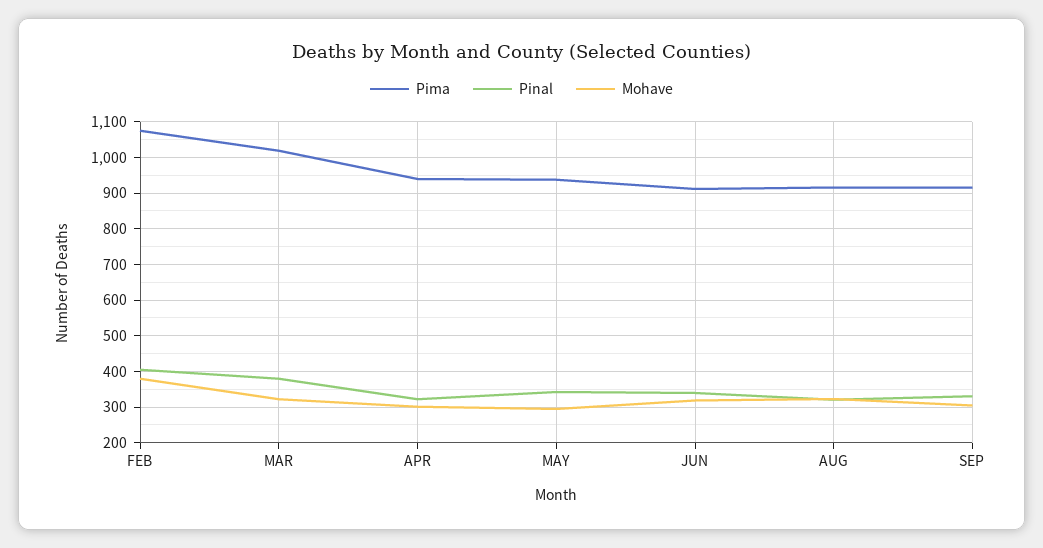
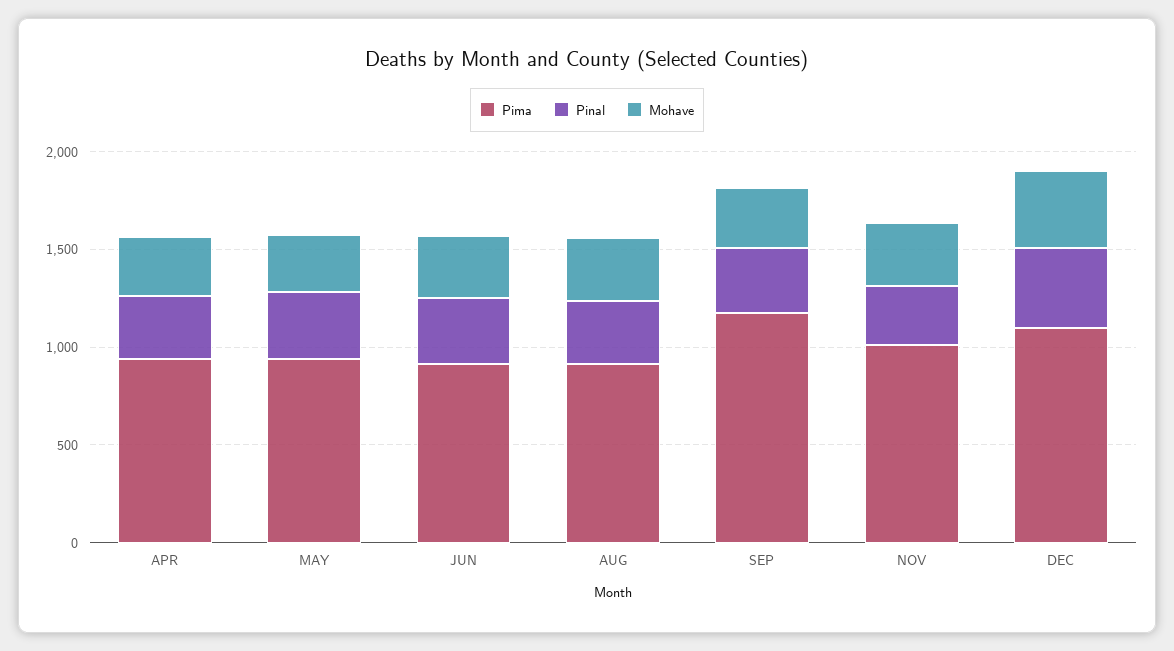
Pima, FEB: 1080 -> none
Pinal, FEB: 400 -> none
Mohave, FEB: 380 -> none
Pima, MAR: 1020 -> none
Pinal, MAR: 380 -> none
Mohave, MAR: 320 -> none
Pima, SEP: 920 -> 1200
Pima, NOV: none -> 1000
Pinal, NOV: none -> 300
Mohave, NOV: none -> 300
Pima, DEC: none -> 1100
Pinal, DEC: none -> 400
Mohave, DEC: none -> 400

